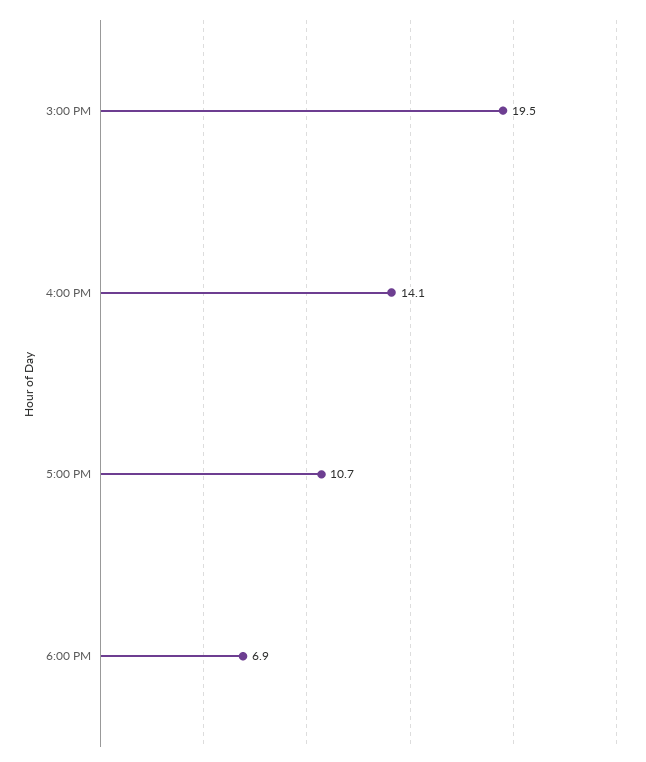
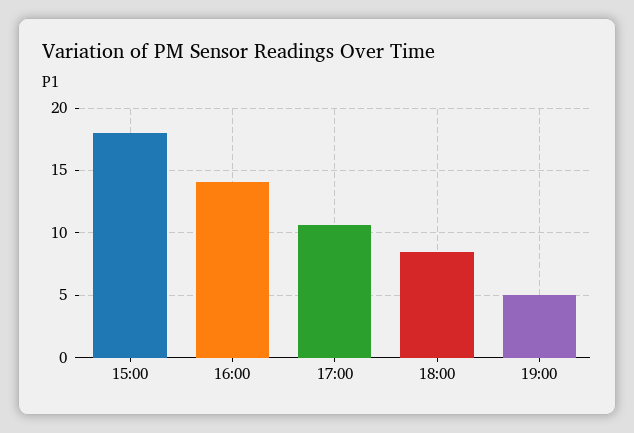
3:00 PM: 19.5 -> 18
6:00 PM: 6.9 -> 8.5
19:00: none -> 5

